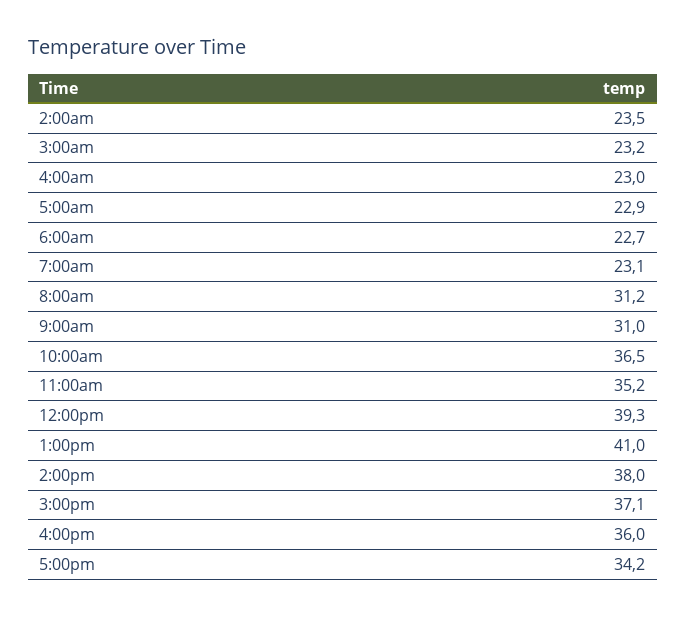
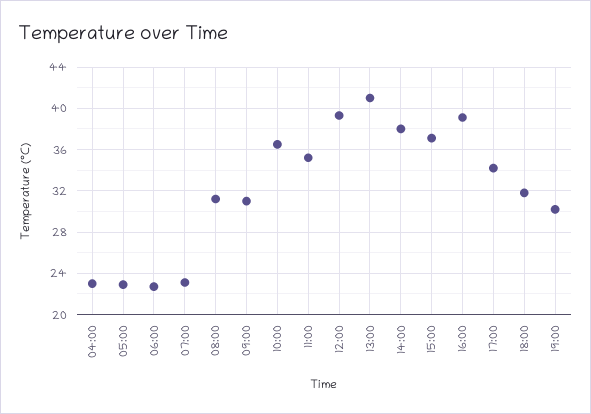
2:00am: 23.5 -> none
3:00am: 23.2 -> none
4:00pm: 36 -> 39
18:00: none -> 32
19:00: none -> 30

